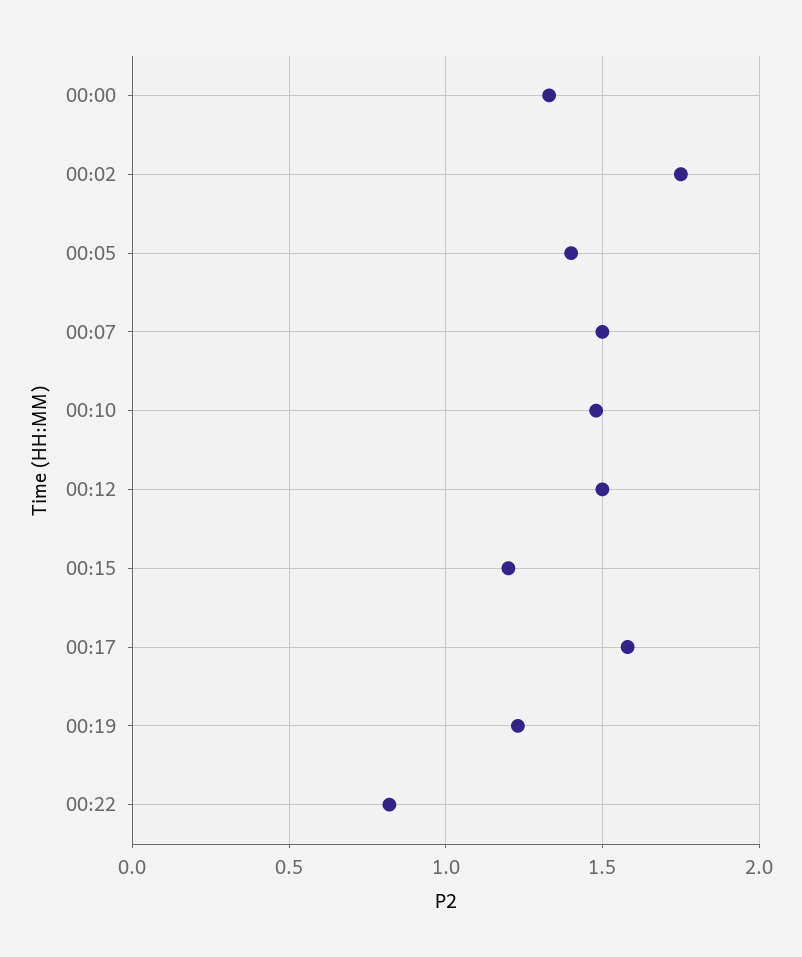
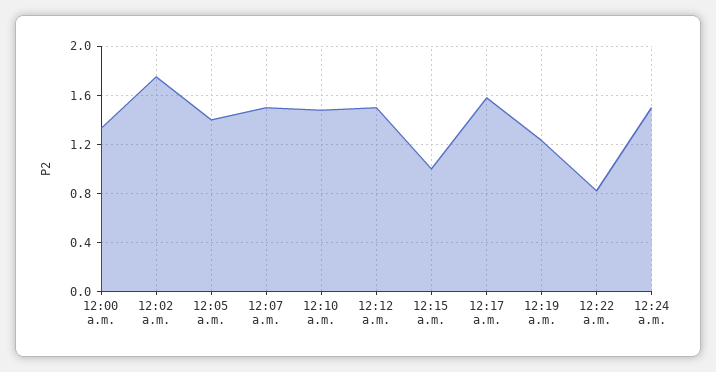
00:15: 1.2 -> 1
12:24 a.m.: none -> 1.5

